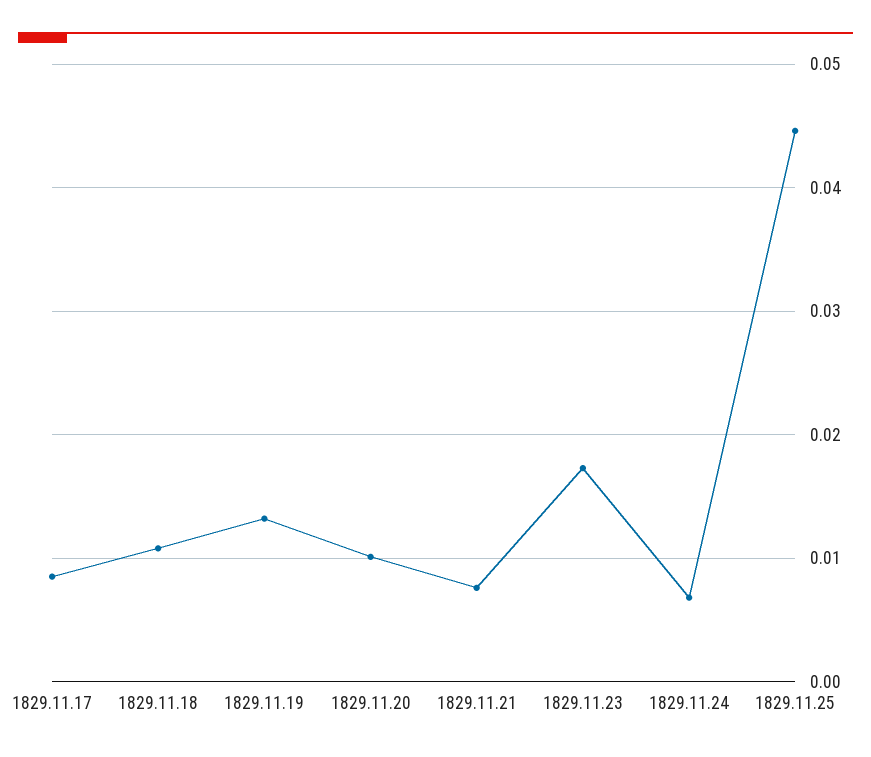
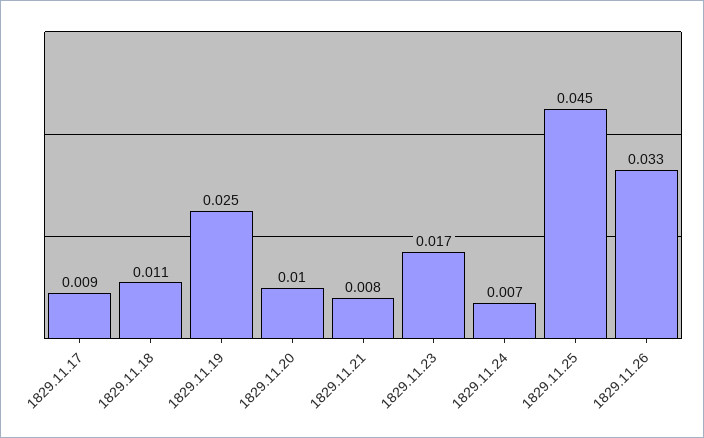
1829.11.19: 0.013 -> 0.025
1829.11.26: none -> 0.033

